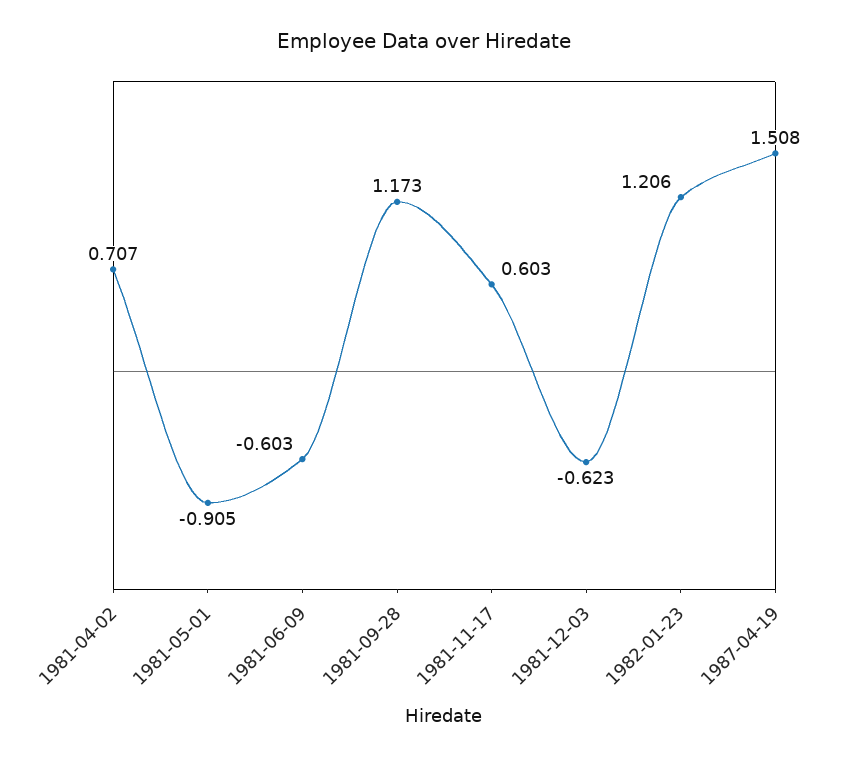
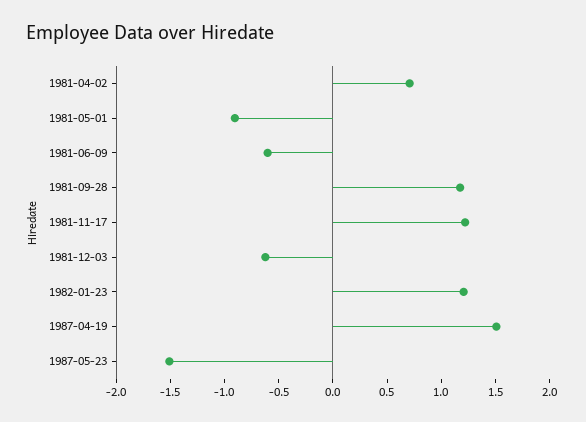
1981-11-17: 0.603 -> 1.2
1987-05-23: none -> -1.5

